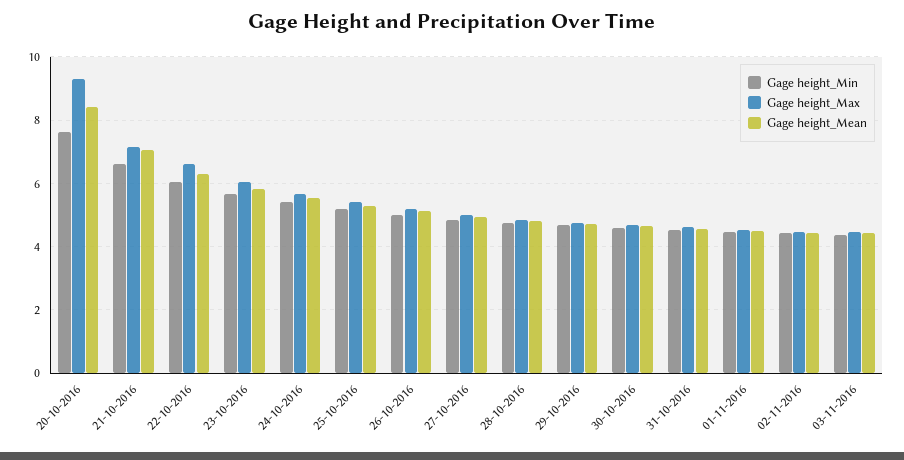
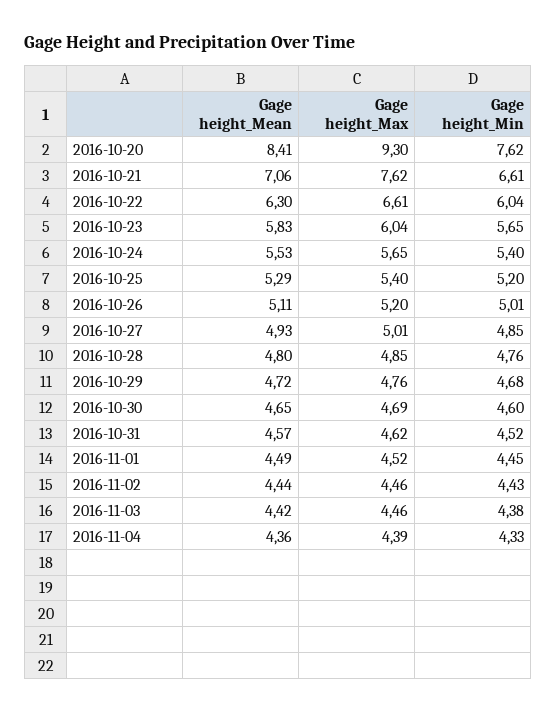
Gage height_Max, 21-10-2016: 7.2 -> 7.62
Gage height_Mean, 2016-11-04: none -> 4.36
Gage height_Max, 2016-11-04: none -> 4.39
Gage height_Min, 2016-11-04: none -> 4.33

